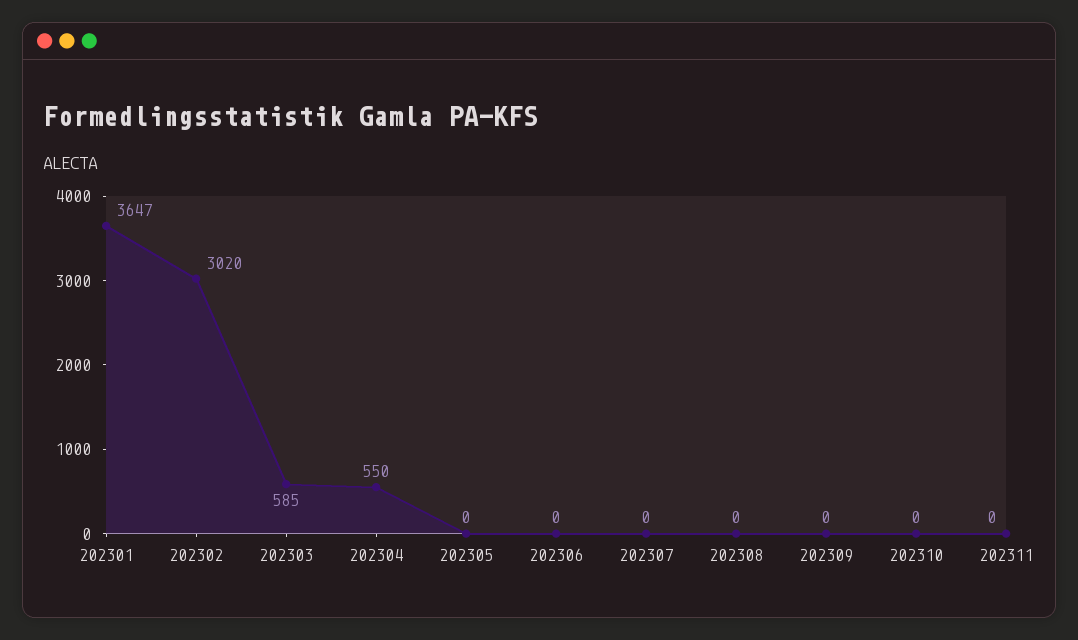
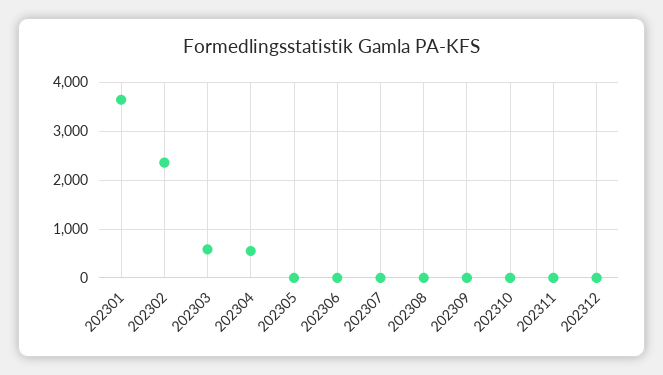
202302: 3020 -> 2400
202312: none -> 0

